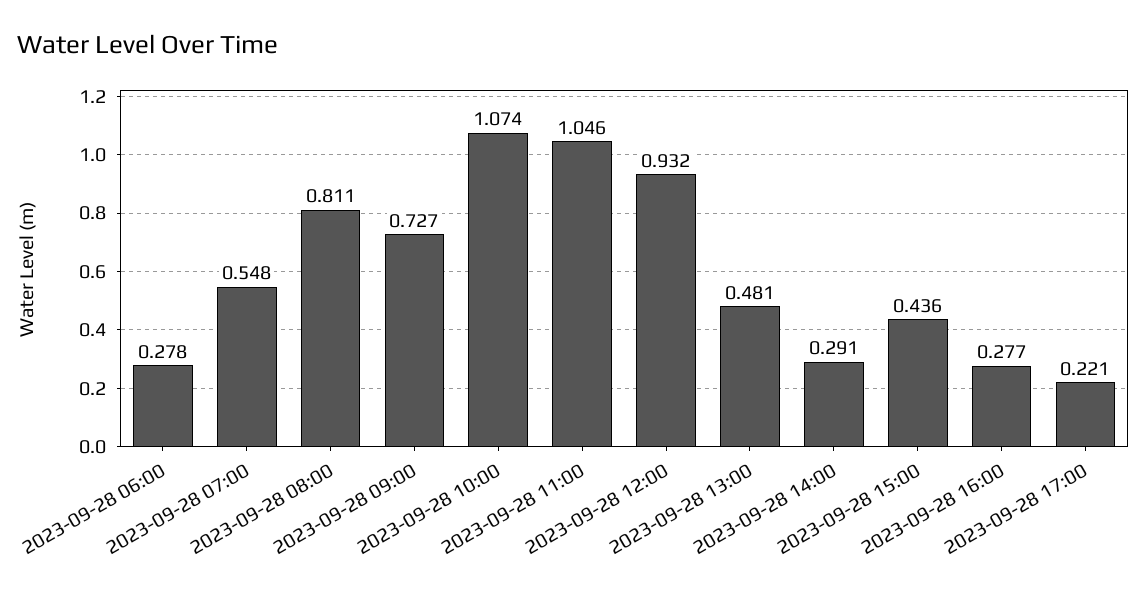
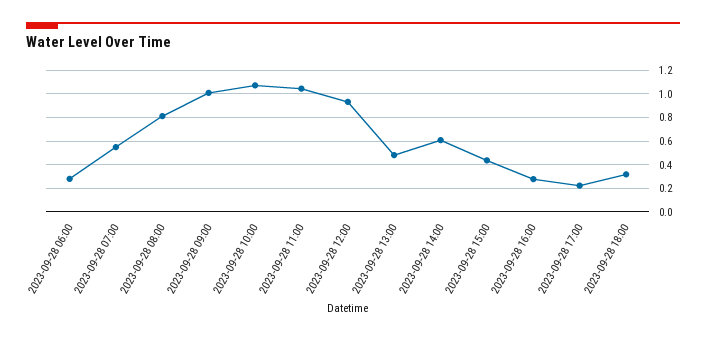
2023-09-28 09:00: 0.727 -> 1
2023-09-28 14:00: 0.291 -> 0.6
2023-09-28 18:00: none -> 0.3

